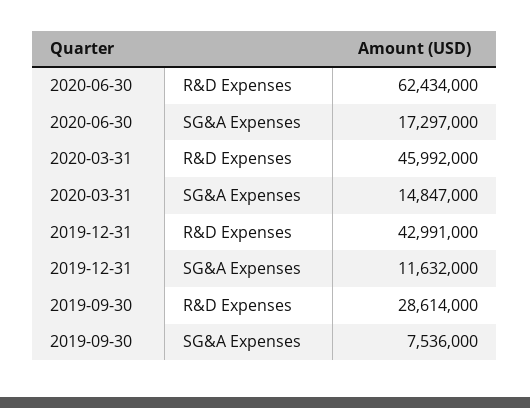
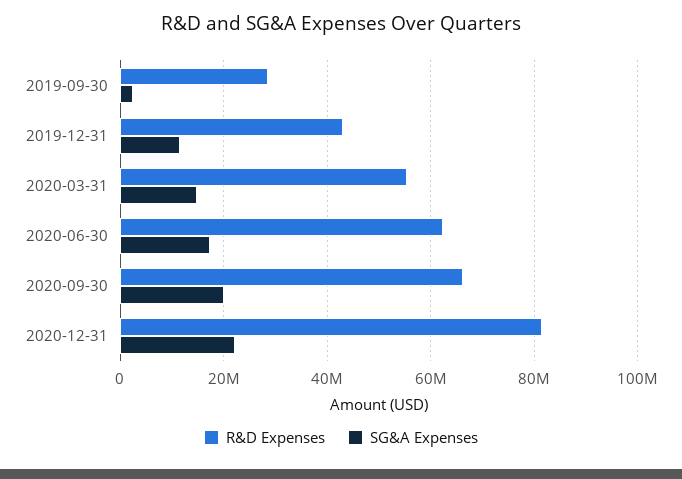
R&D Expenses, 2020-03-31: 45992000 -> 56000000
SG&A Expenses, 2019-09-30: 7536000 -> 2000000
R&D Expenses, 2020-09-30: none -> 66000000
SG&A Expenses, 2020-09-30: none -> 20000000
R&D Expenses, 2020-12-31: none -> 82000000
SG&A Expenses, 2020-12-31: none -> 22000000

